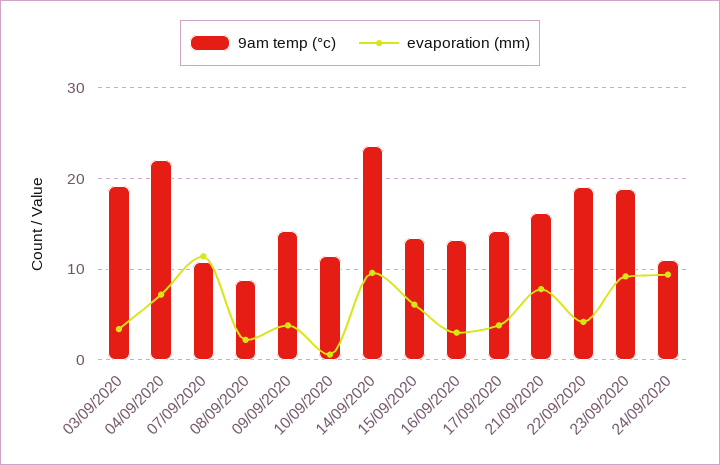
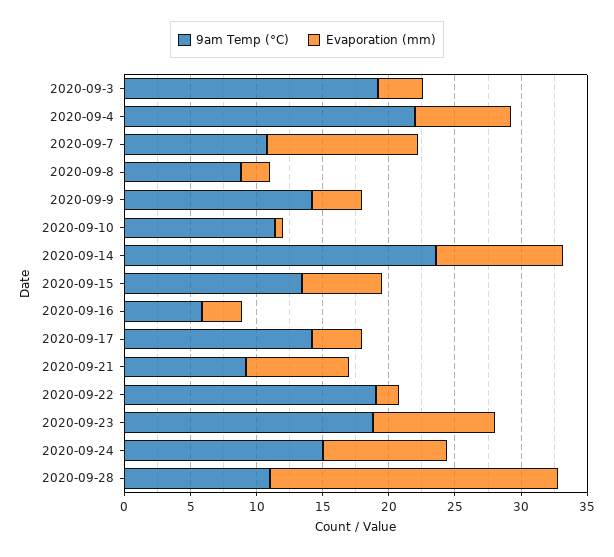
9am temp (°c), 16/09/2020: 13 -> 6
9am temp (°c), 21/09/2020: 16 -> 9
evaporation (mm), 22/09/2020: 4 -> 2
9am temp (°c), 24/09/2020: 11 -> 15
9am temp (°c), 2020-09-28: none -> 11
evaporation (mm), 2020-09-28: none -> 22

